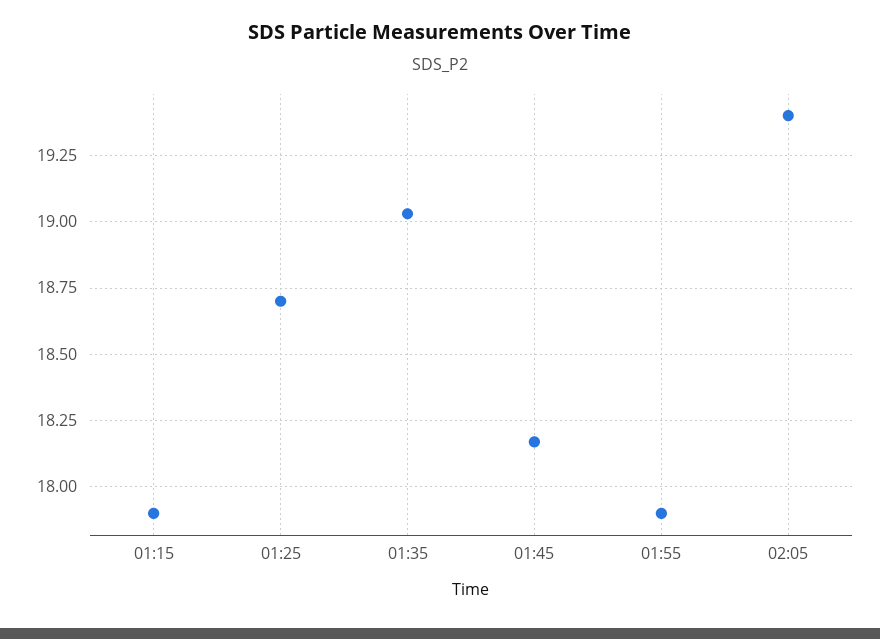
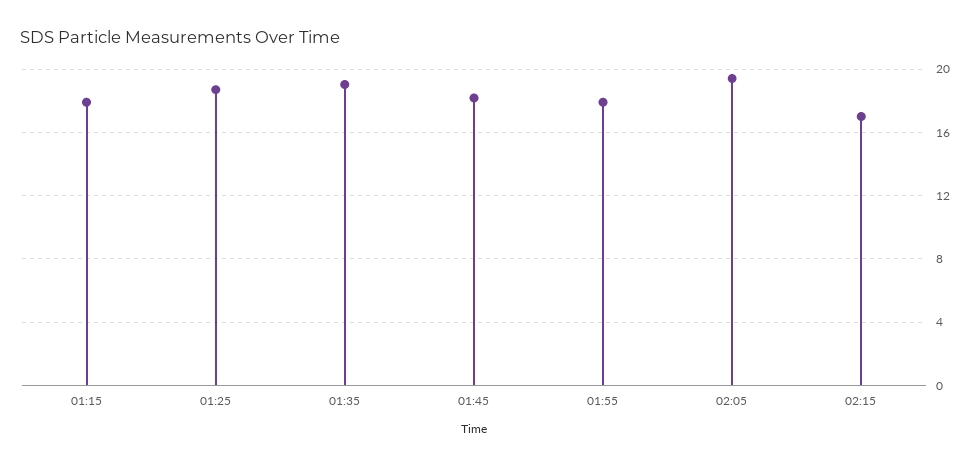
02:15: none -> 17

